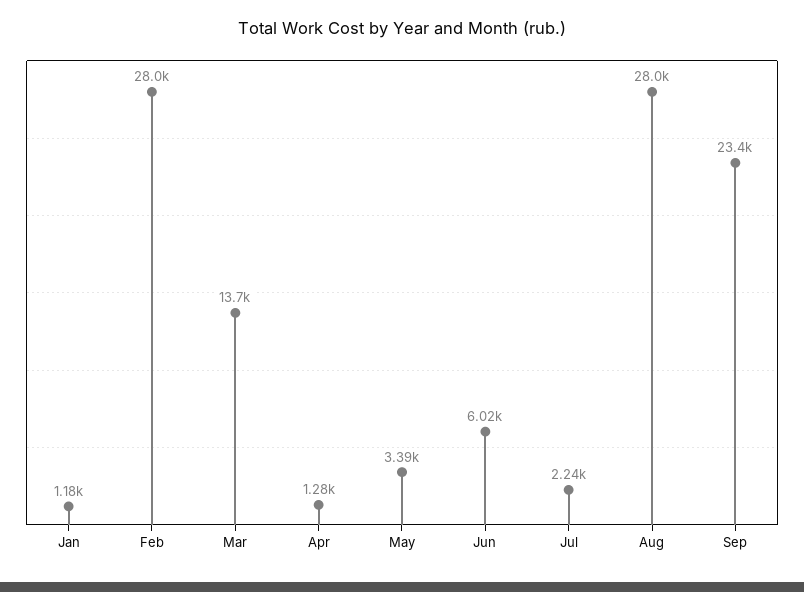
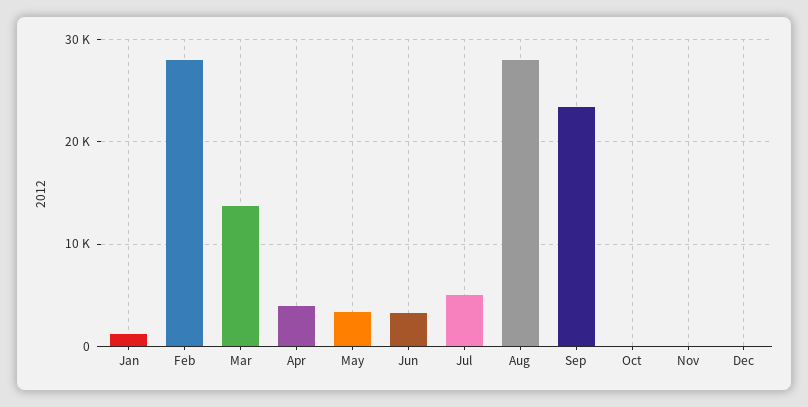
Apr: 1280 -> 4000
Jun: 6020 -> 3000
Jul: 2240 -> 5000
Oct: none -> 0
Nov: none -> 0
Dec: none -> 0

